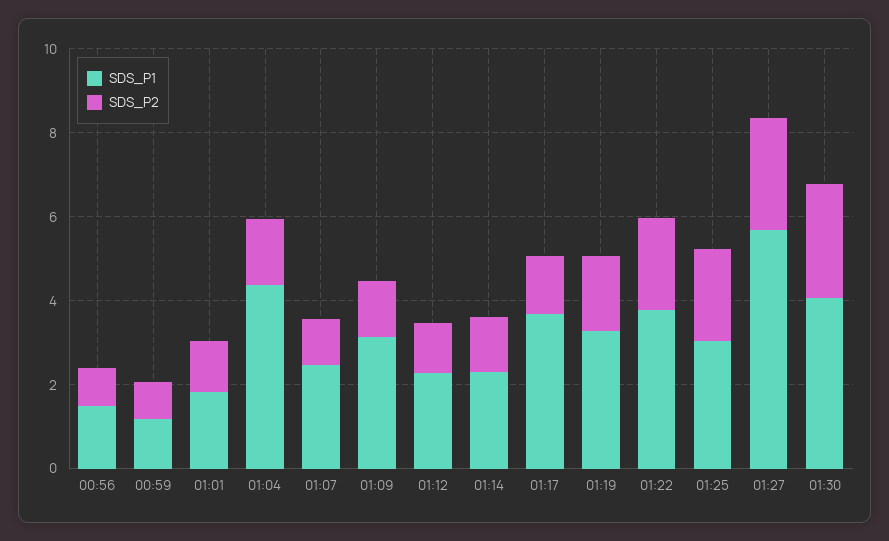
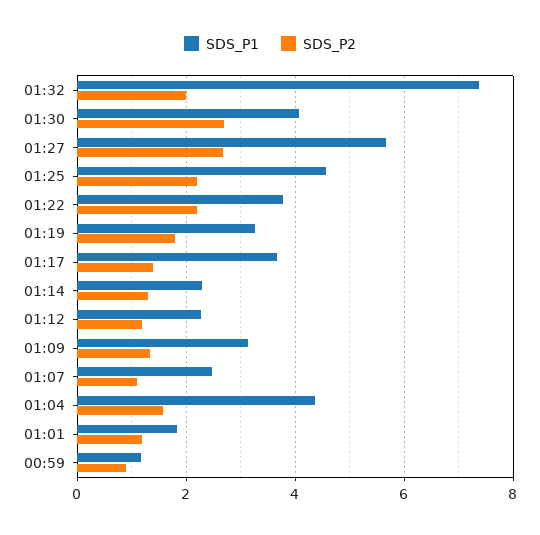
SDS_P1, 00:56: 1.5 -> none
SDS_P2, 00:56: 1 -> none
SDS_P1, 01:25: 3 -> 4.6
SDS_P1, 01:32: none -> 7.4
SDS_P2, 01:32: none -> 2

